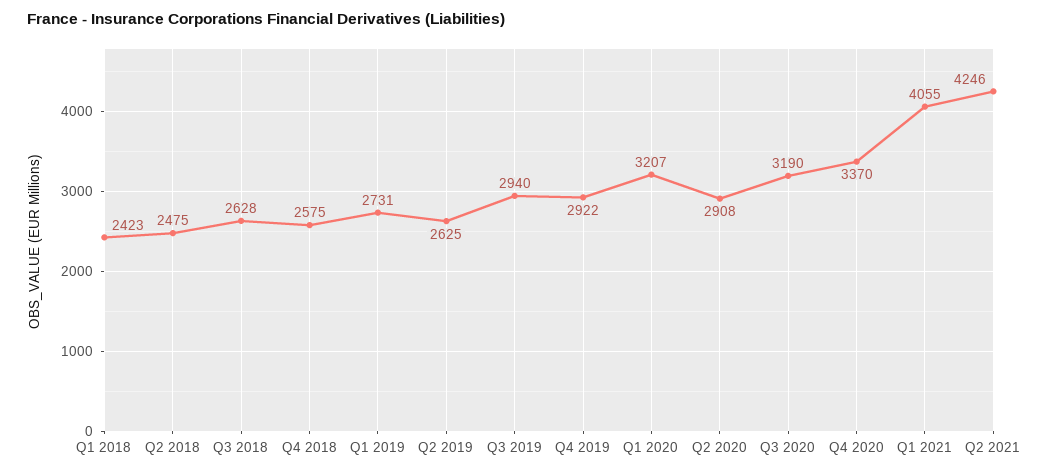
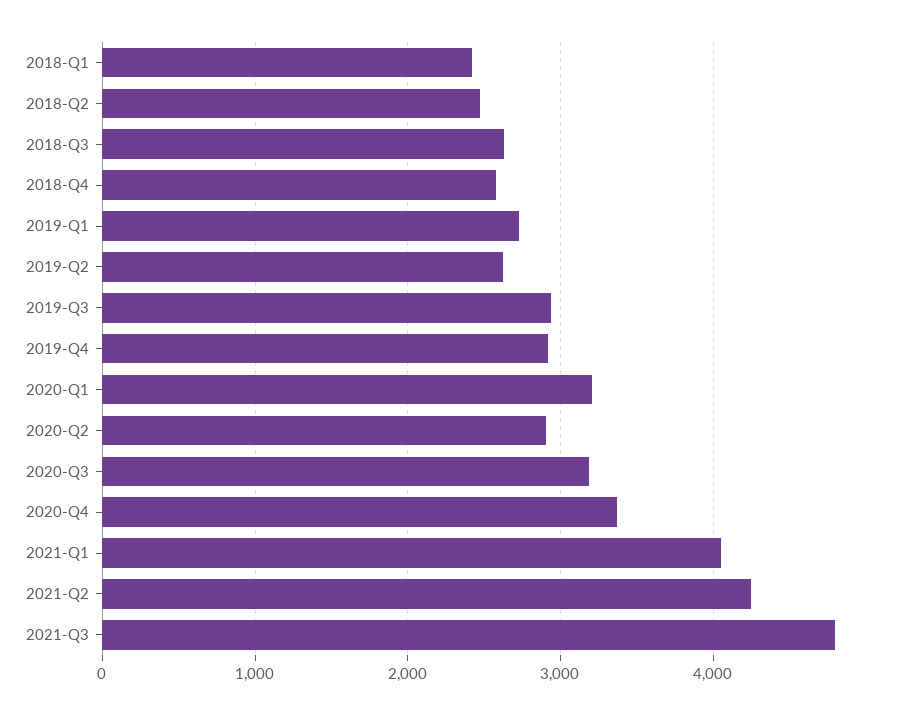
2021-Q3: none -> 4800

